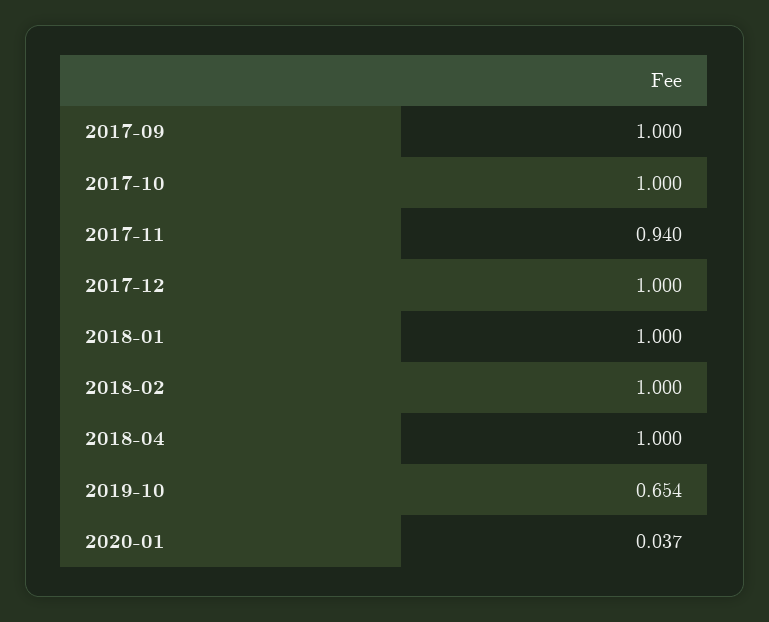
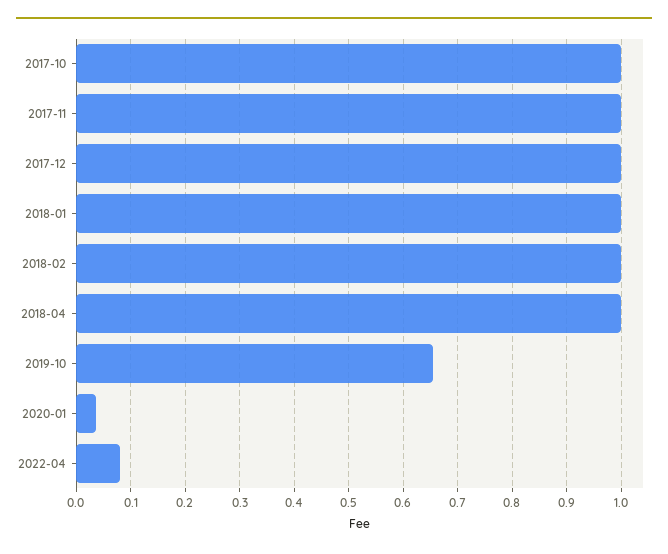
2017-09: 1 -> none
2017-11: 0.94 -> 1
2022-04: none -> 0.08

